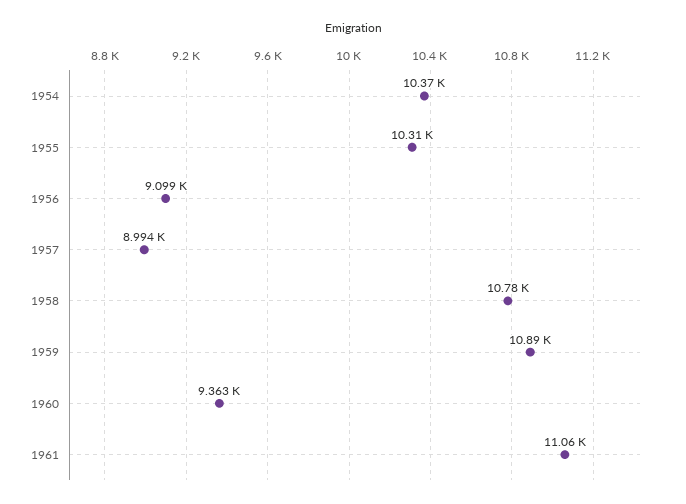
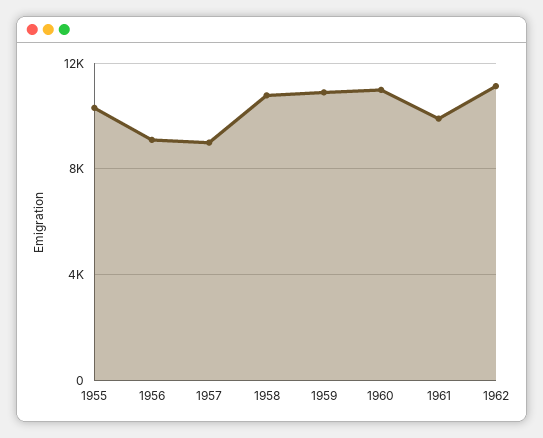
1954: 10370 -> none
1960: 9363 -> 11000
1961: 11060 -> 10000
1962: none -> 11000

